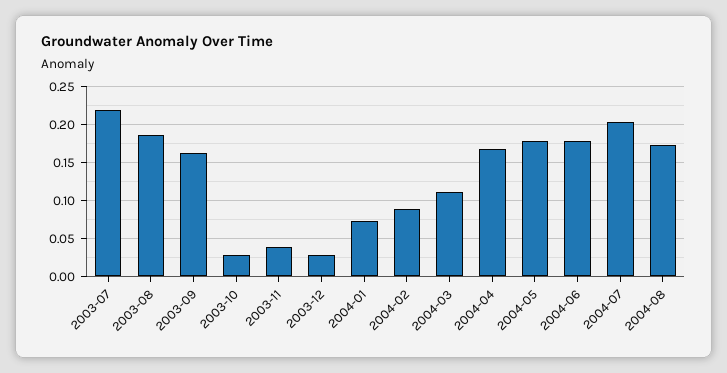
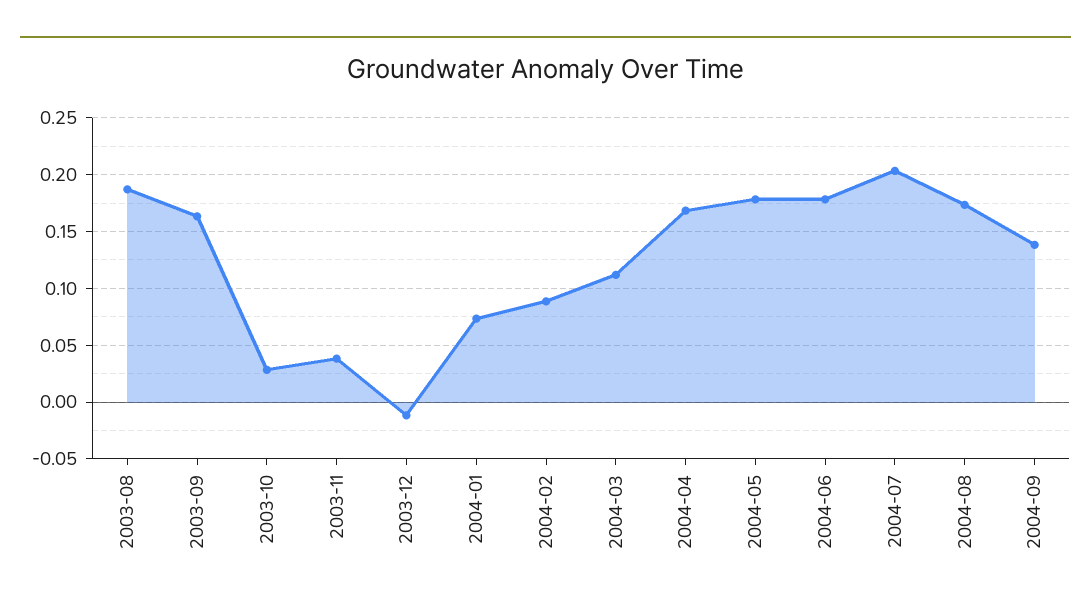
2003-07: 0.22 -> none
2003-12: 0.03 -> -0.01
2004-09: none -> 0.14

